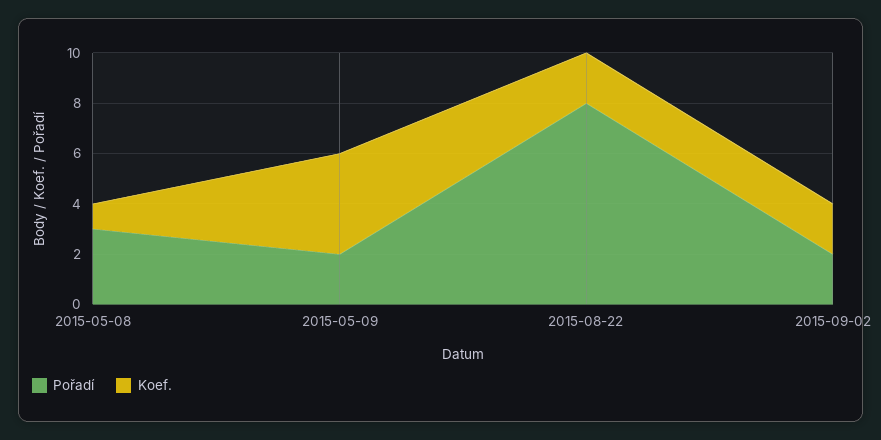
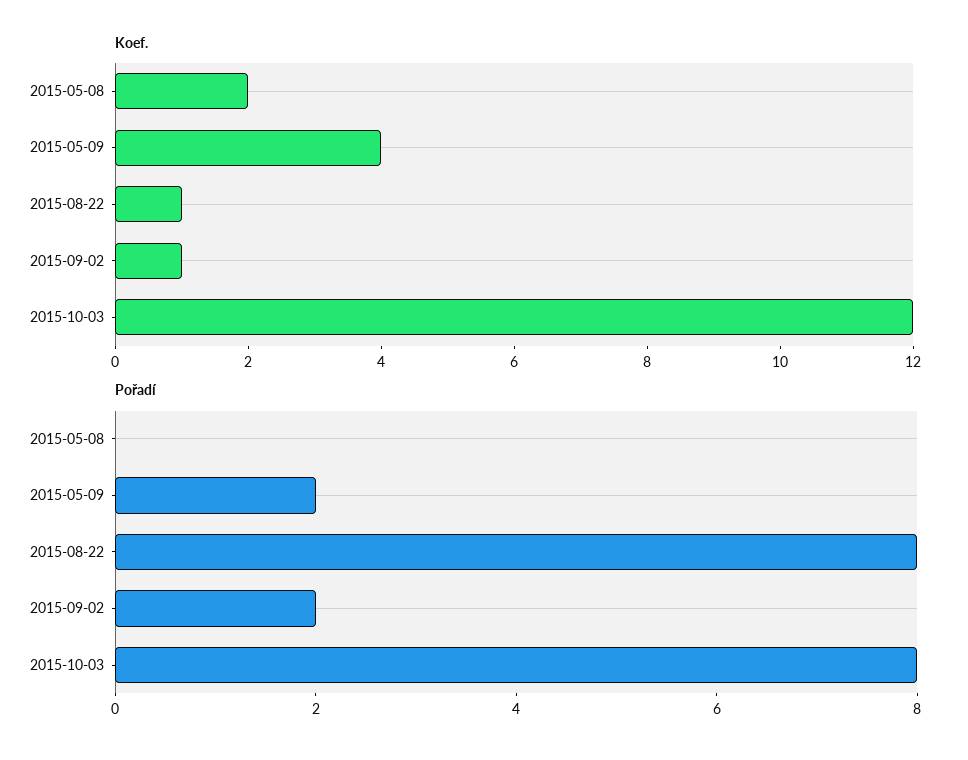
Pořadí, 2015-05-08: 3 -> 0
Koef., 2015-05-08: 1 -> 2
Koef., 2015-08-22: 2 -> 1
Koef., 2015-09-02: 2 -> 1
Koef., 2015-10-03: none -> 12
Pořadí, 2015-10-03: none -> 8

